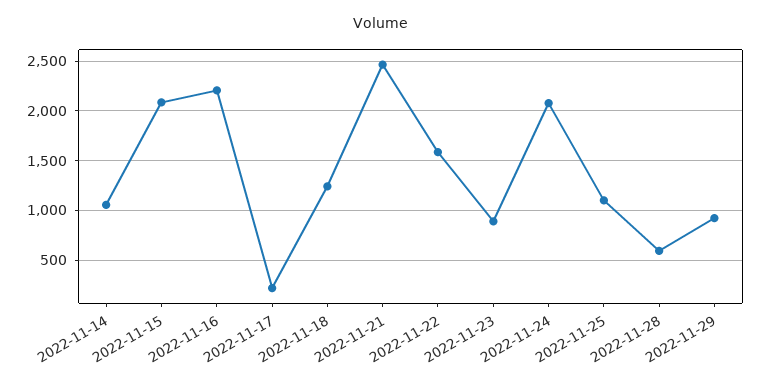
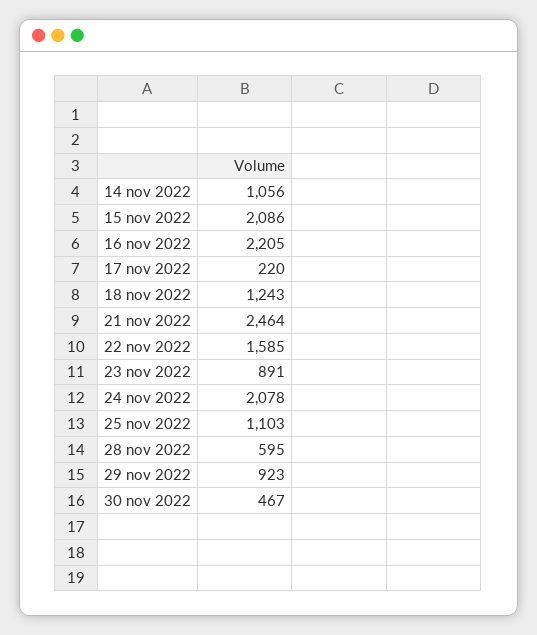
30 nov 2022: none -> 467

